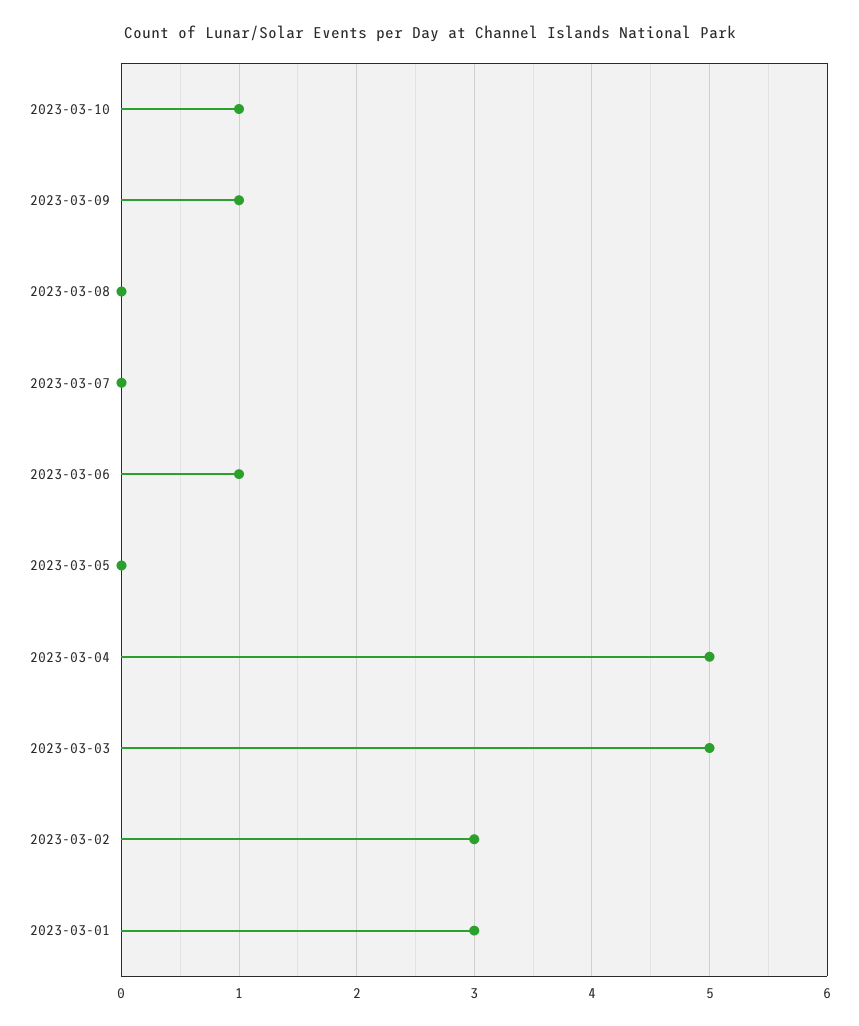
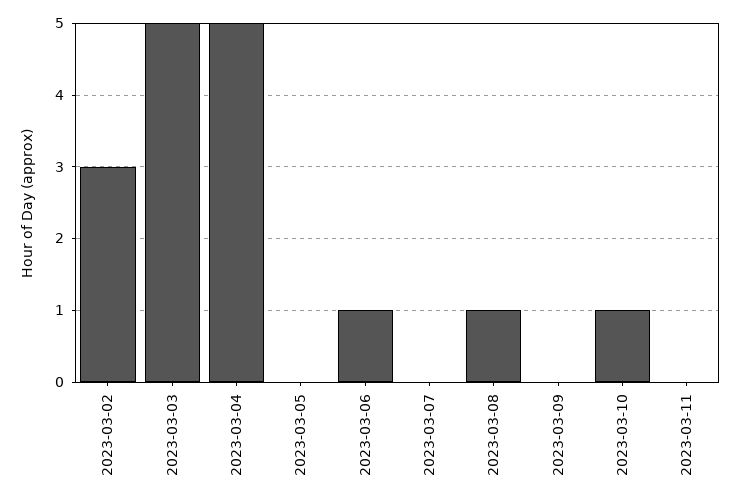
2023-03-09: 1 -> 0
2023-03-08: 0 -> 1
2023-03-01: 3 -> none
2023-03-11: none -> 0

